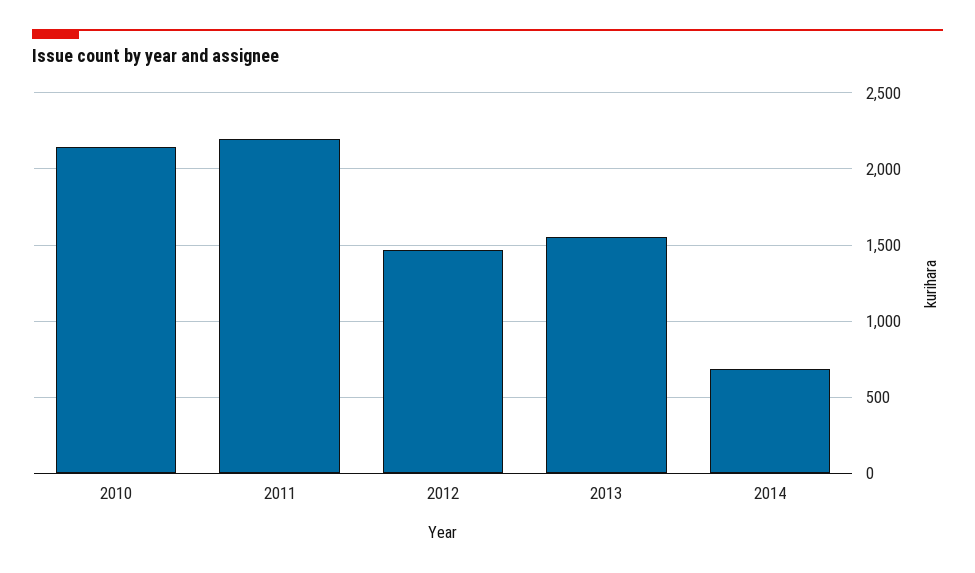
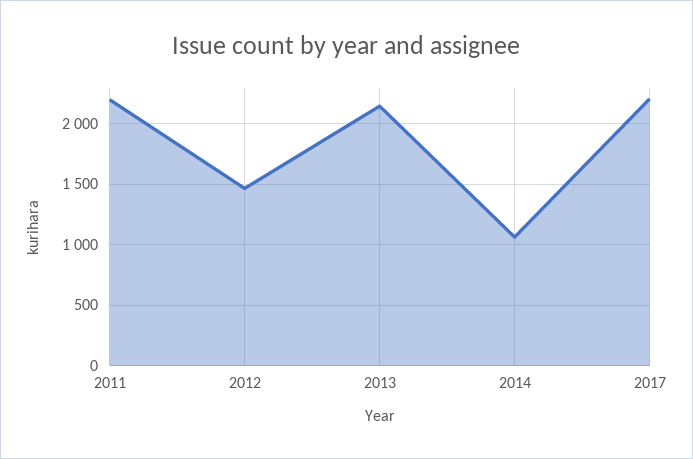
2010: 2150 -> none
2013: 1550 -> 2150
2014: 700 -> 1050
2017: none -> 2200

